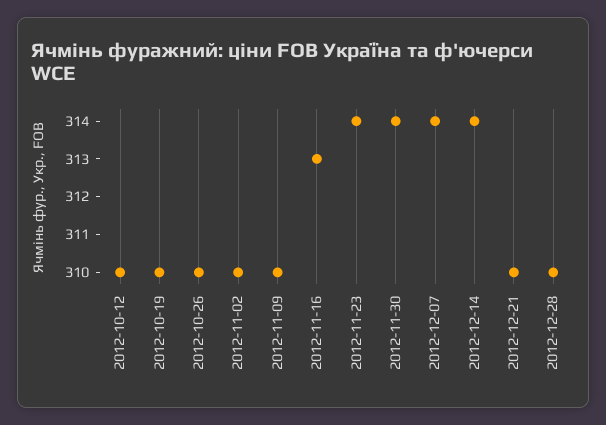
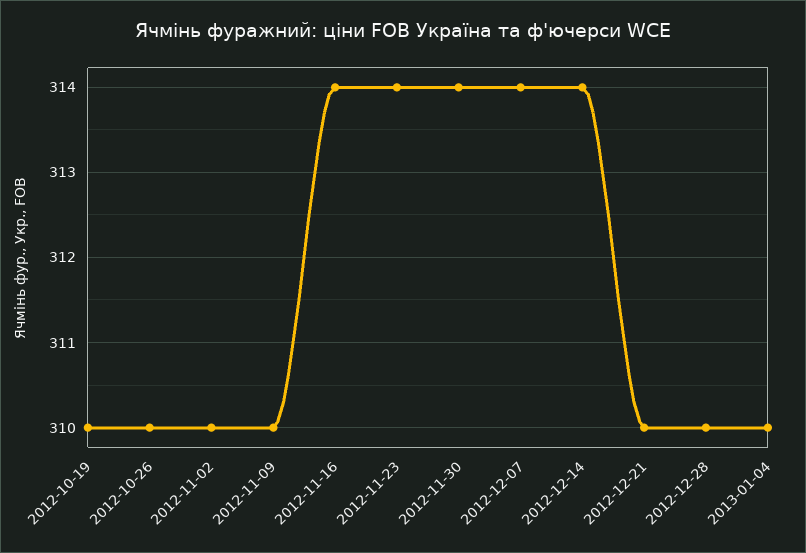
2012-10-12: 310 -> none
2012-11-16: 313 -> 314
2013-01-04: none -> 310

